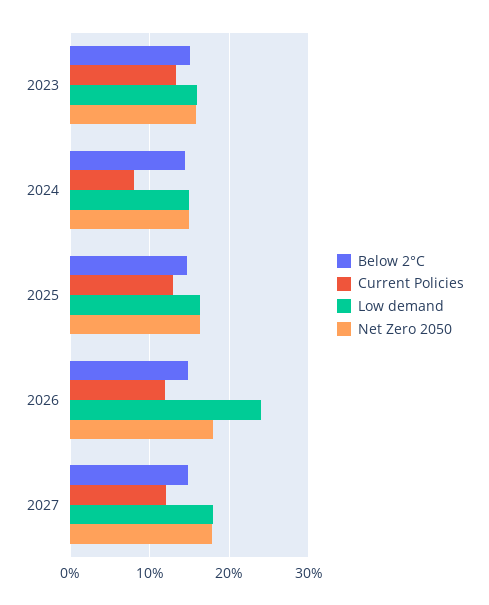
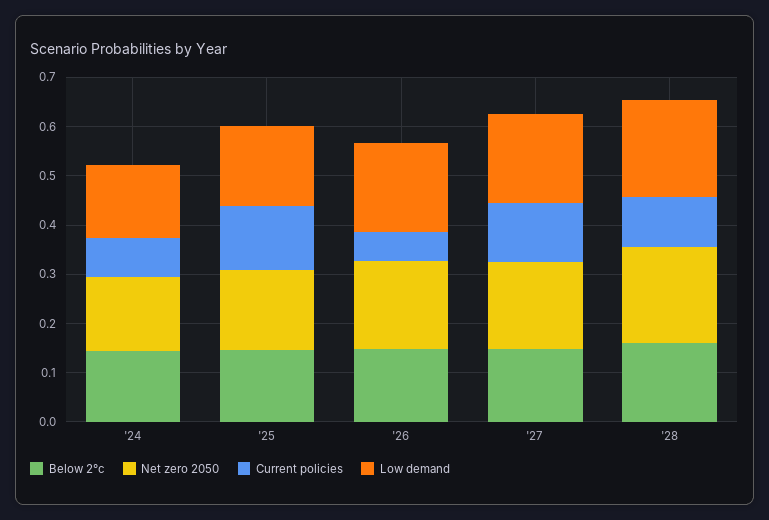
Below 2°C, 2023: 0.15 -> none
Current Policies, 2023: 0.13 -> none
Low demand, 2023: 0.16 -> none
Net Zero 2050, 2023: 0.16 -> none
Current Policies, 2026: 0.12 -> 0.06
Low demand, 2026: 0.24 -> 0.18
Below 2°C, '28: none -> 0.16
Net Zero 2050, '28: none -> 0.2
Current Policies, '28: none -> 0.1
Low demand, '28: none -> 0.2

